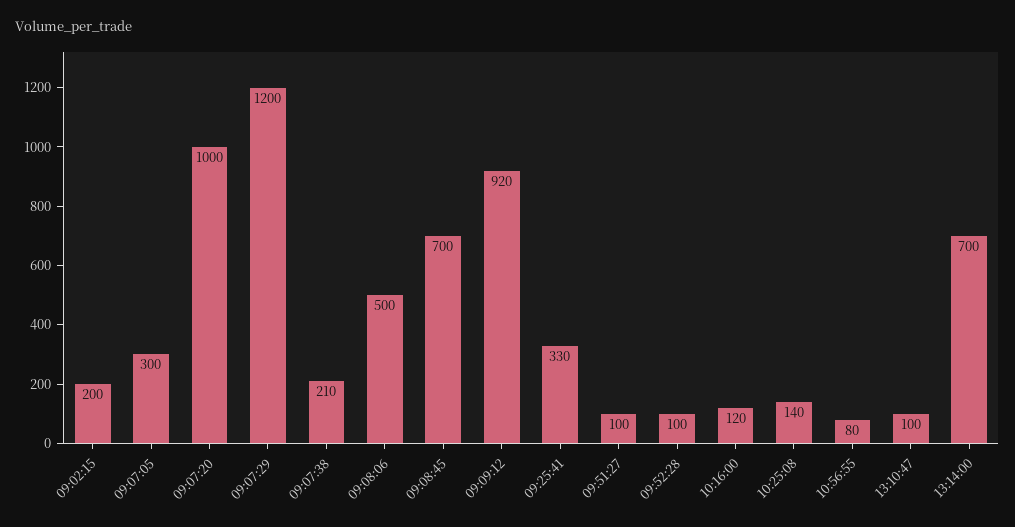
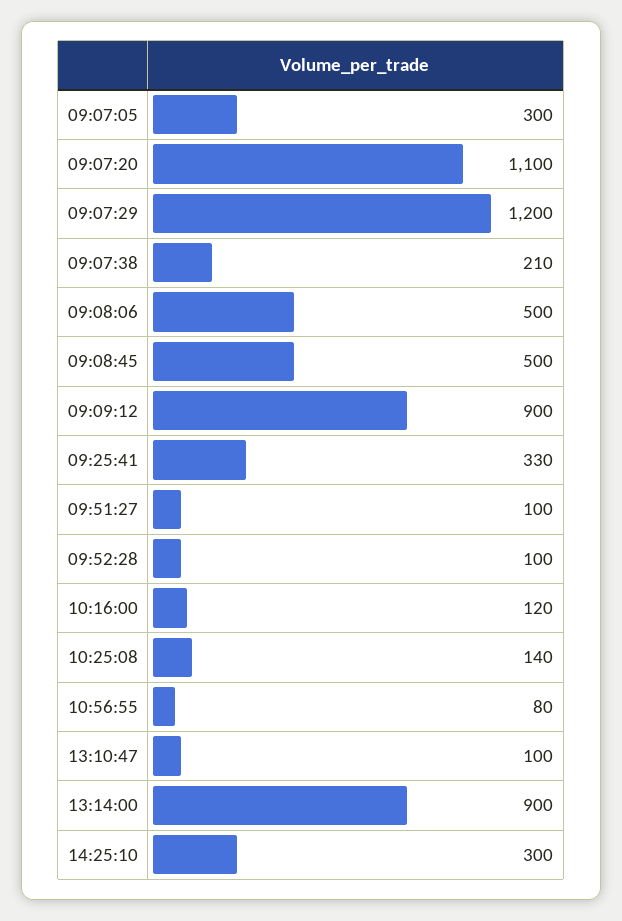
09:02:15: 200 -> none
09:07:20: 1000 -> 1100
09:08:45: 700 -> 500
09:09:12: 920 -> 900
13:14:00: 700 -> 900
14:25:10: none -> 300

